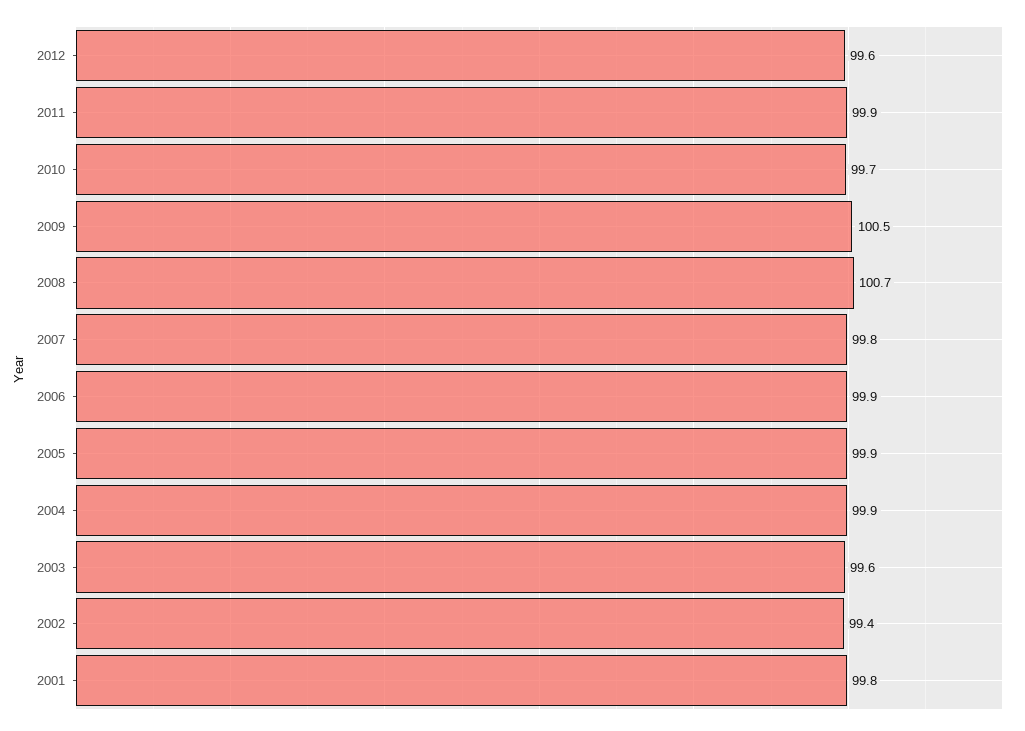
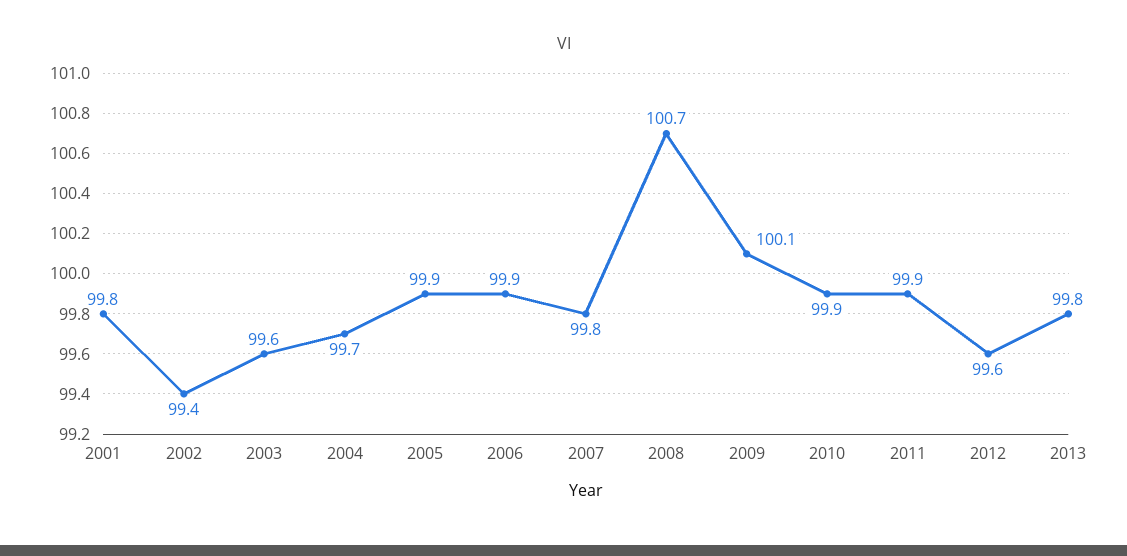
2010: 99.7 -> 99.9
2009: 100.5 -> 100.1
2004: 99.9 -> 99.7
2013: none -> 99.8

